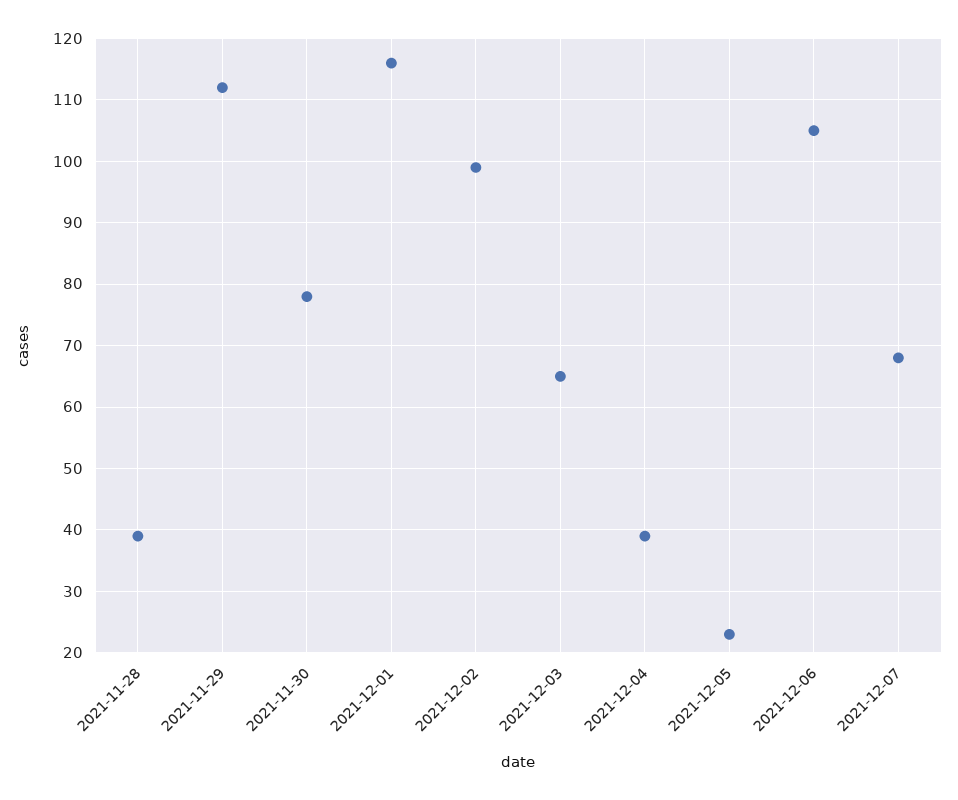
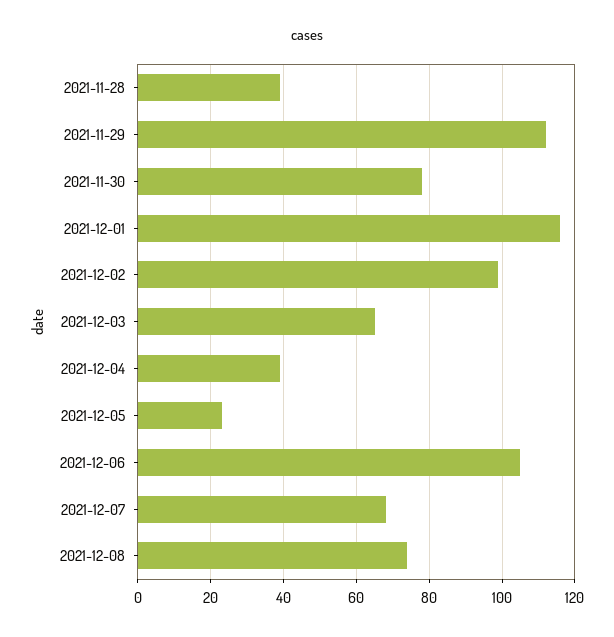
2021-12-08: none -> 75

